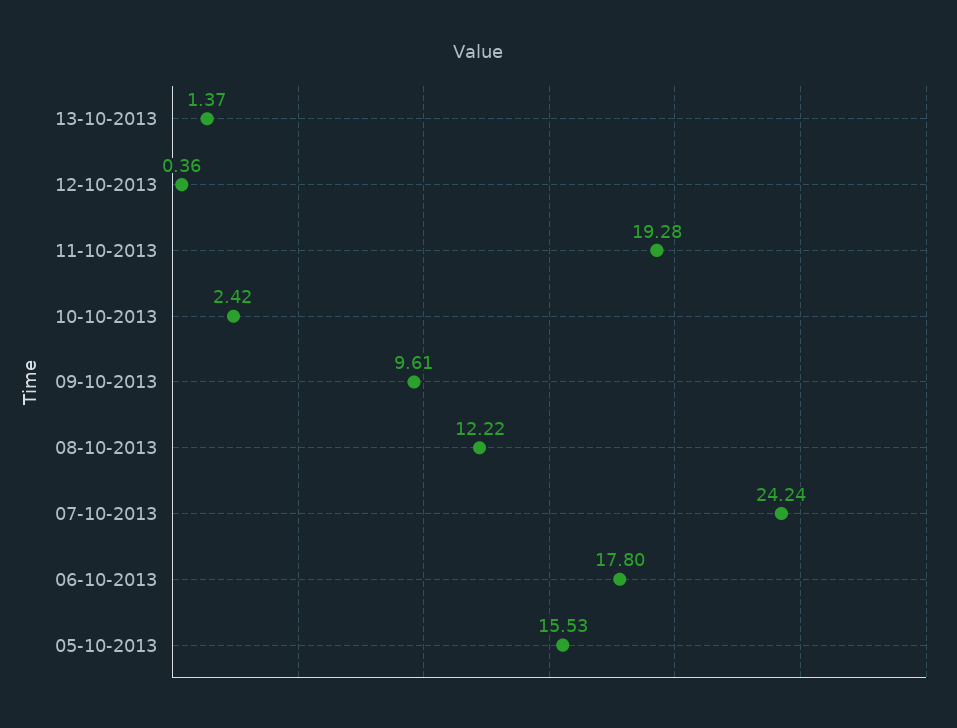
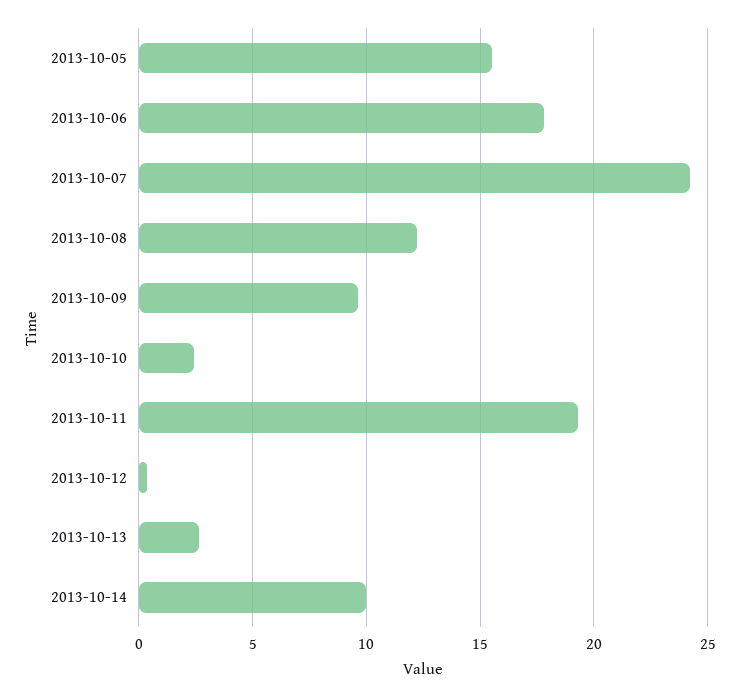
13-10-2013: 1.37 -> 2.5
2013-10-14: none -> 10

